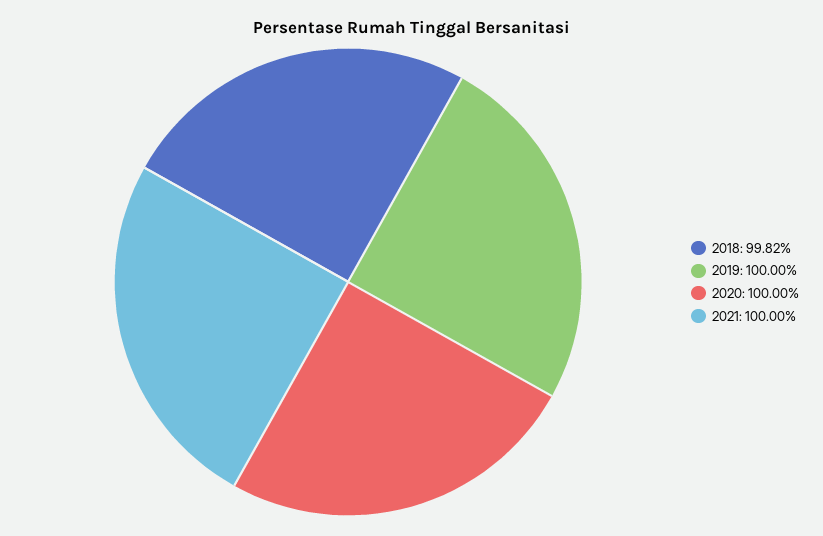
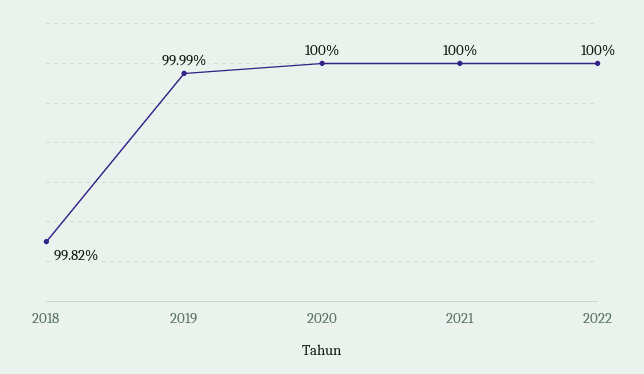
2019: 100 -> 99.99
2022: none -> 100

